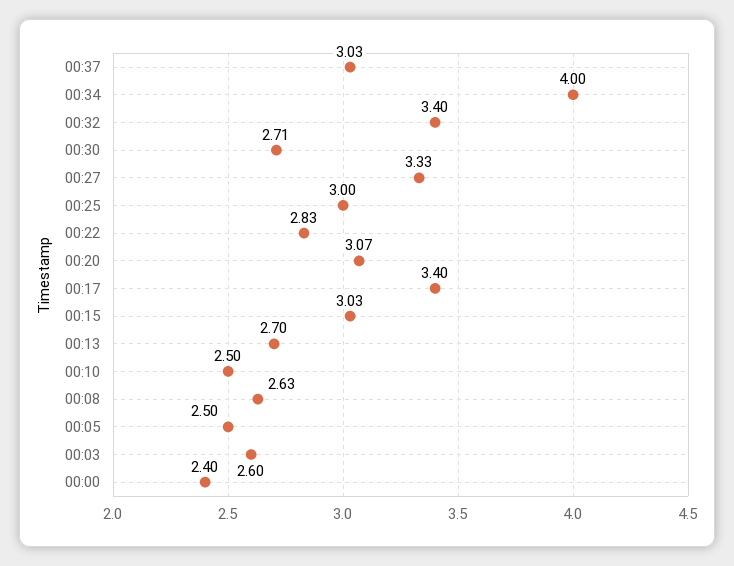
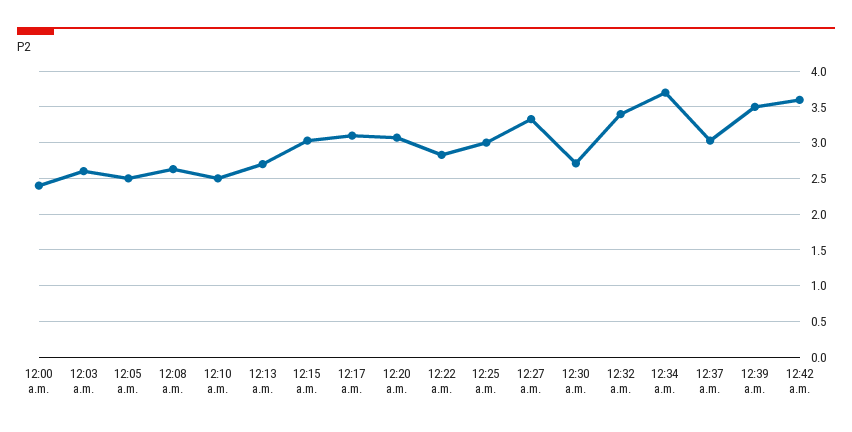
00:34: 4 -> 3.7
00:17: 3.4 -> 3.1
12:39 a.m.: none -> 3.5
12:42 a.m.: none -> 3.6

